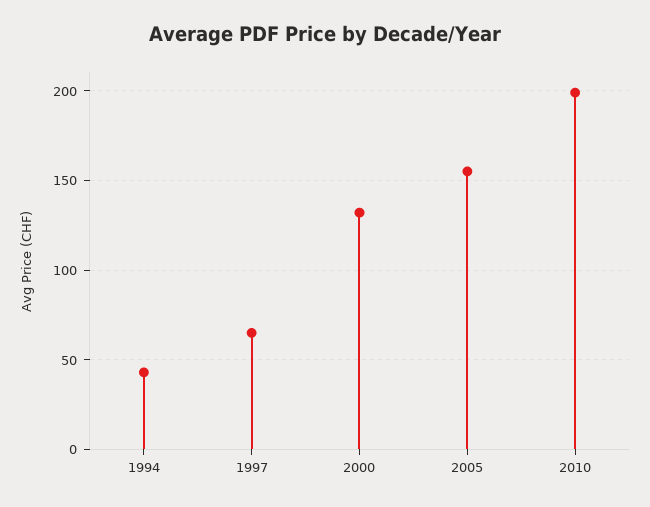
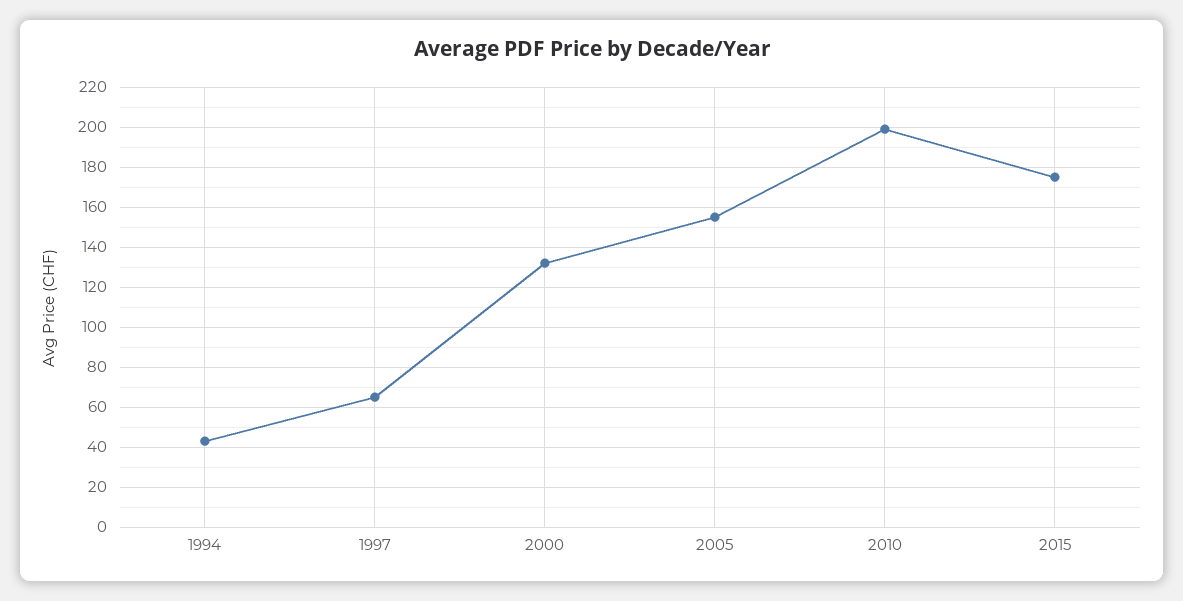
2015: none -> 175

